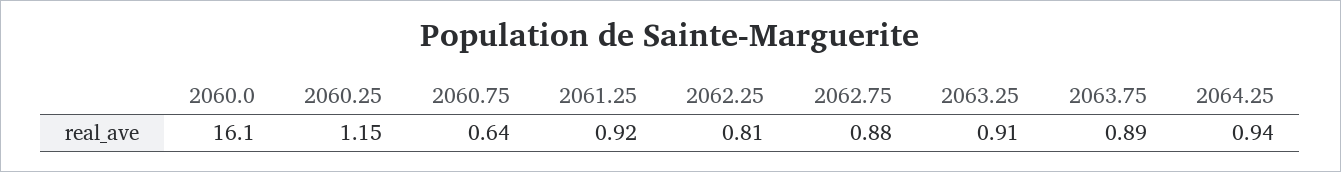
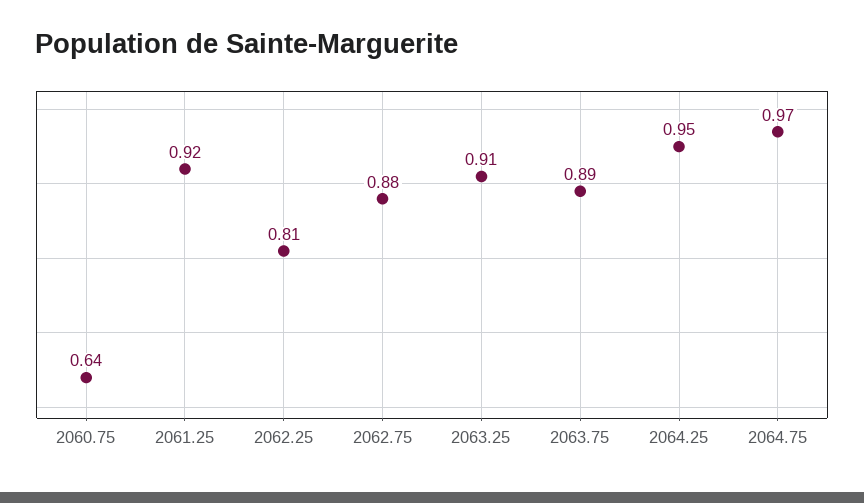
2060.0: 16.1 -> none
2060.25: 1.15 -> none
2064.25: 0.94 -> 0.95
2064.75: none -> 0.97

